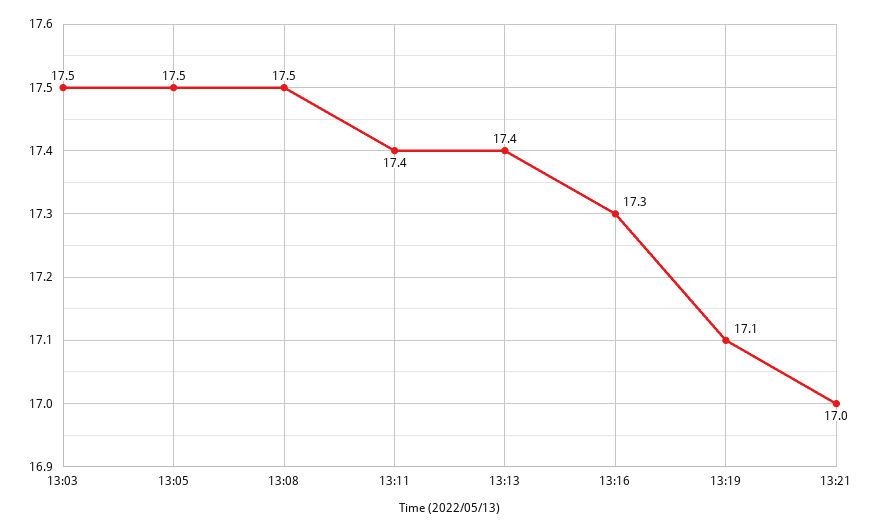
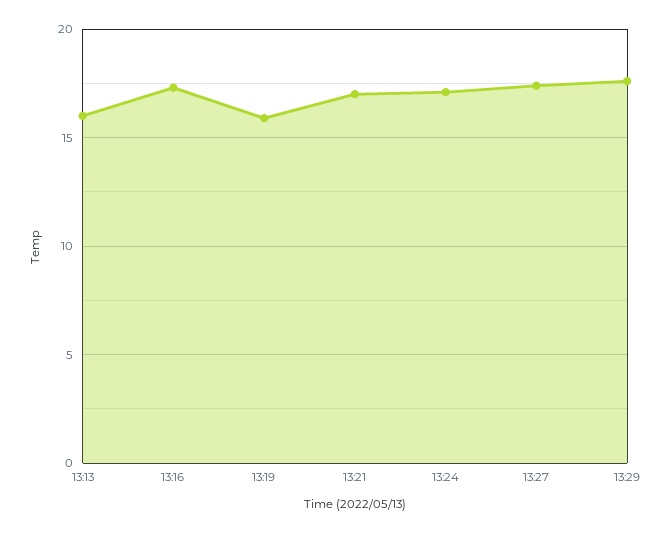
13:03: 17.5 -> none
13:05: 17.5 -> none
13:08: 17.5 -> none
13:11: 17.4 -> none
13:13: 17.4 -> 16
13:19: 17.1 -> 16
13:24: none -> 17
13:27: none -> 17.5
13:29: none -> 17.5

